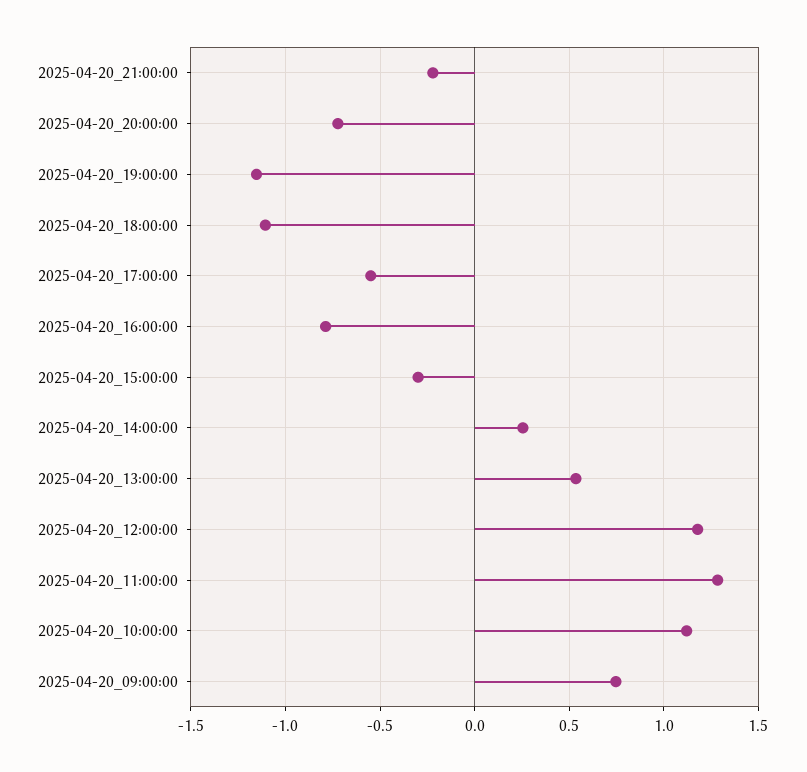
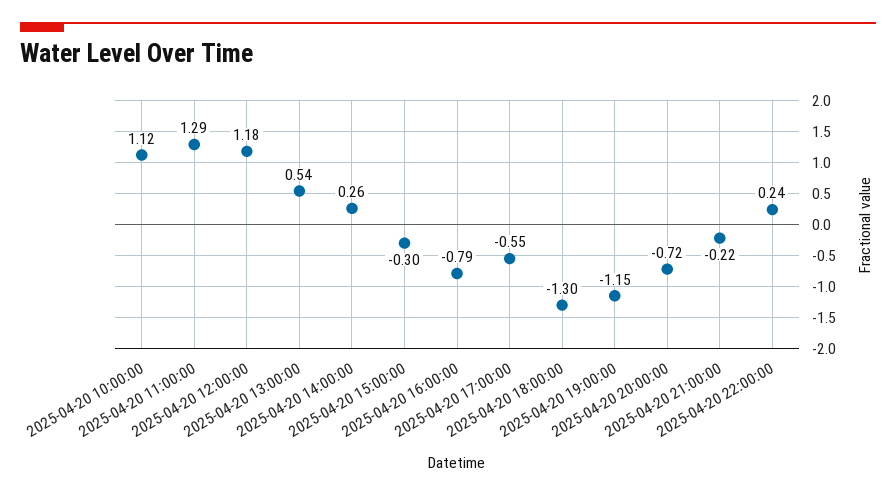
2025-04-20_18:00:00: -1.1 -> -1.3
2025-04-20_09:00:00: 0.75 -> none
2025-04-20 22:00:00: none -> 0.24

